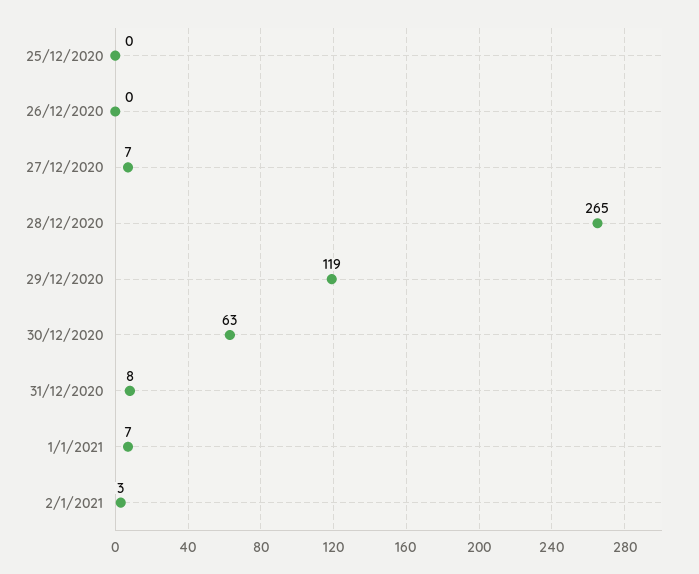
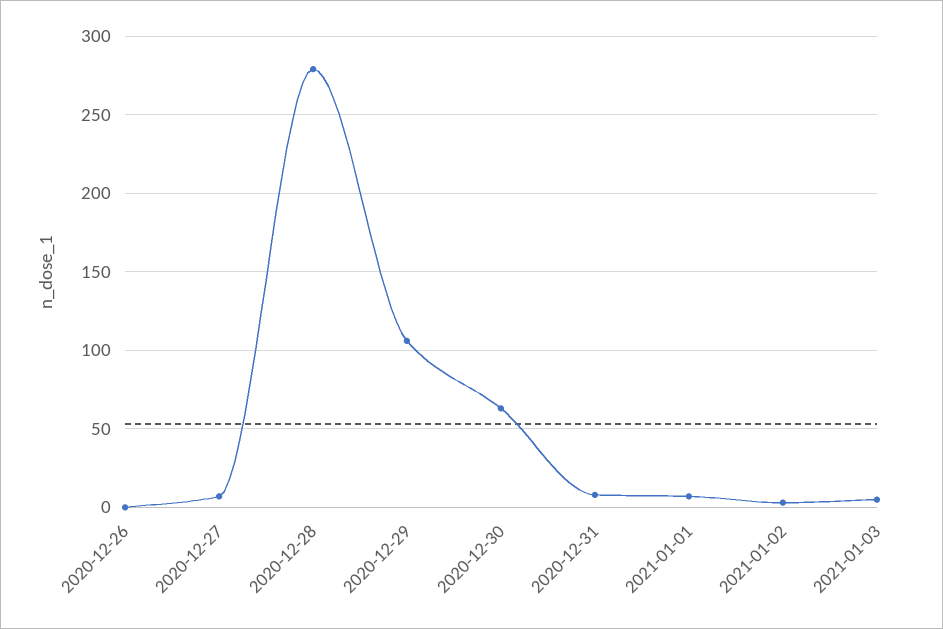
25/12/2020: 0 -> none
28/12/2020: 265 -> 280
29/12/2020: 119 -> 105
2021-01-03: none -> 5

